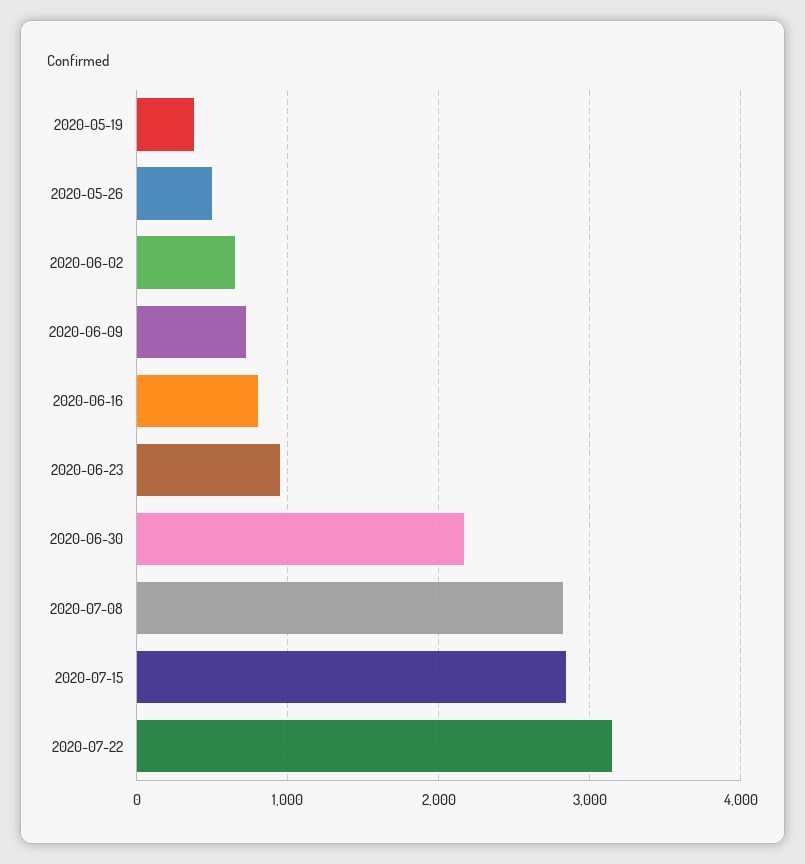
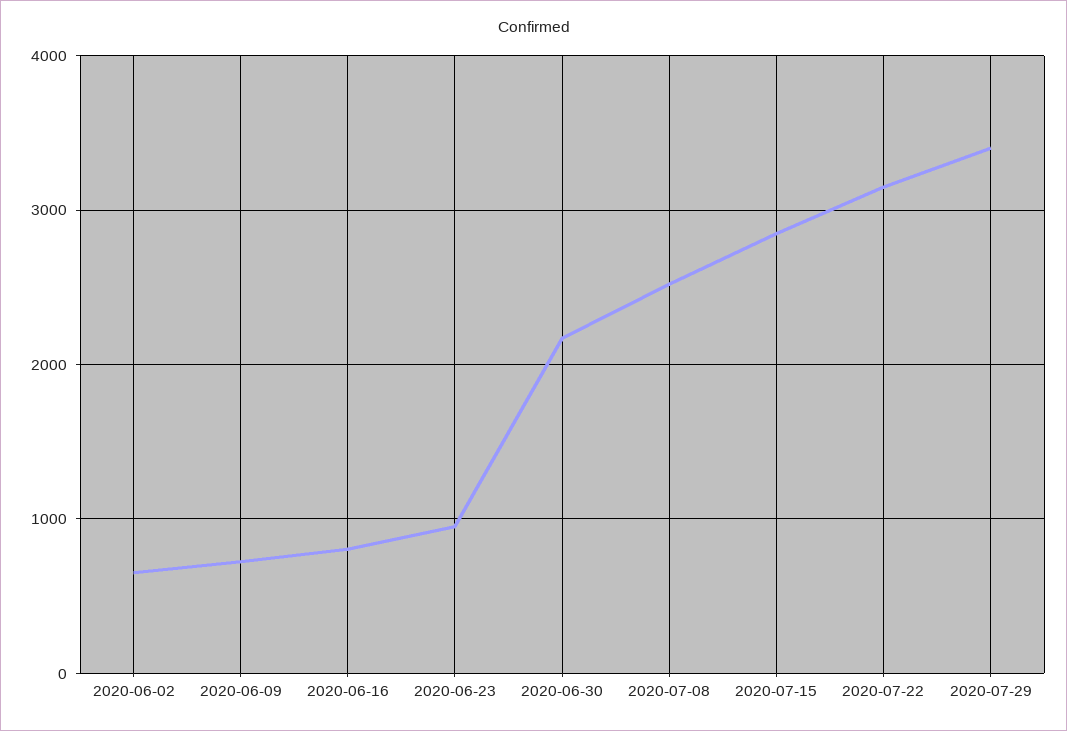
2020-05-19: 400 -> none
2020-05-26: 500 -> none
2020-07-08: 2800 -> 2500
2020-07-29: none -> 3400

